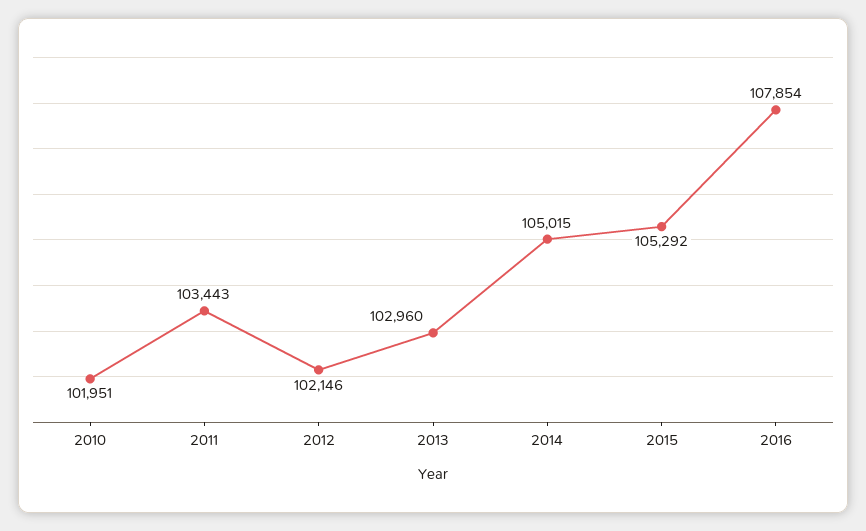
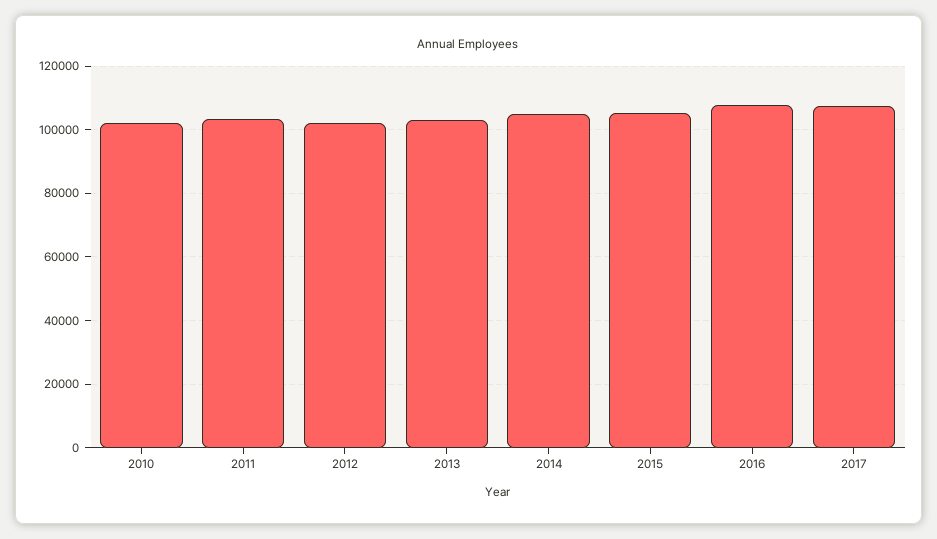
2017: none -> 108000

